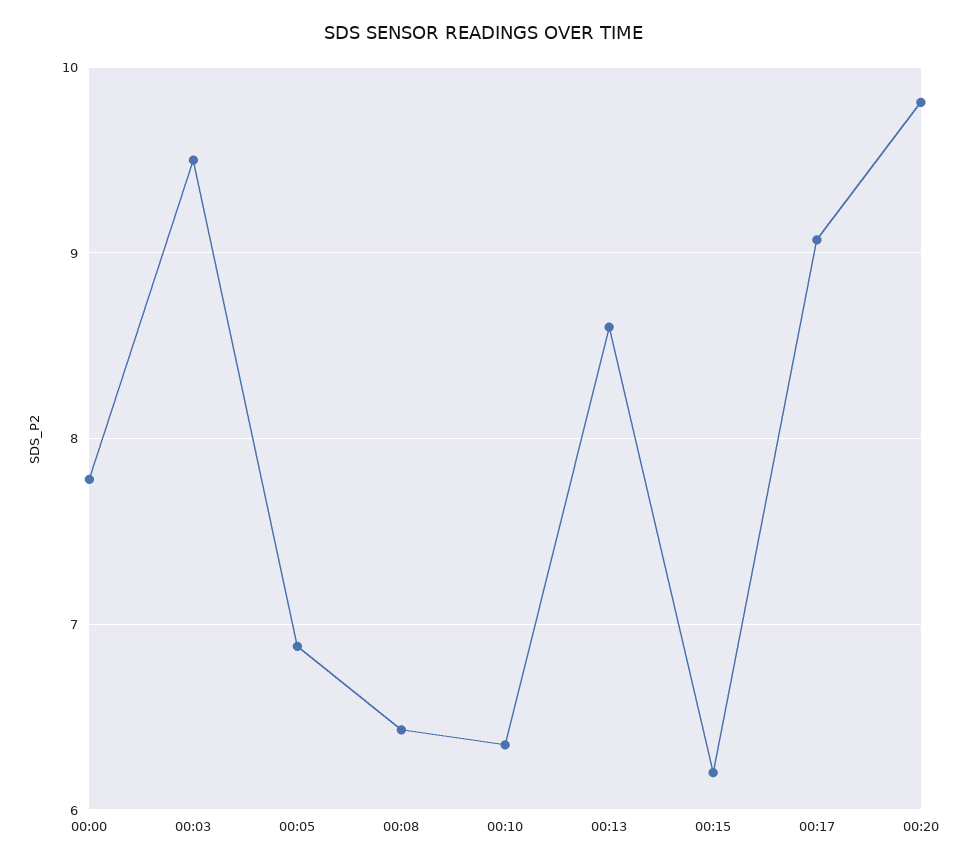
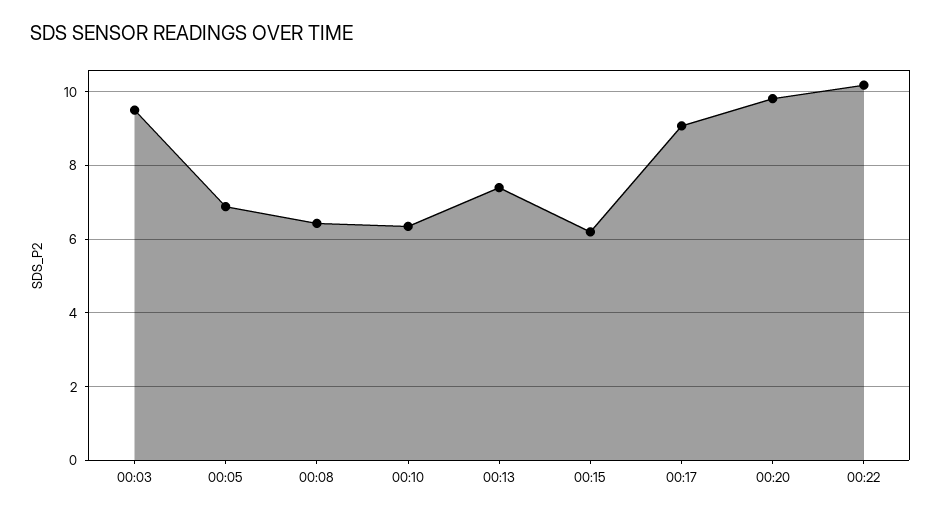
00:00: 7.8 -> none
00:13: 8.6 -> 7.4
00:22: none -> 10.2

